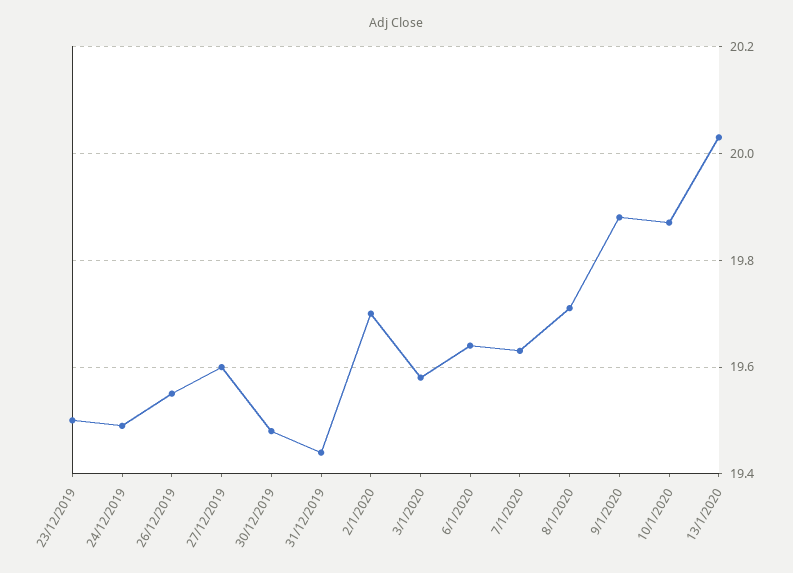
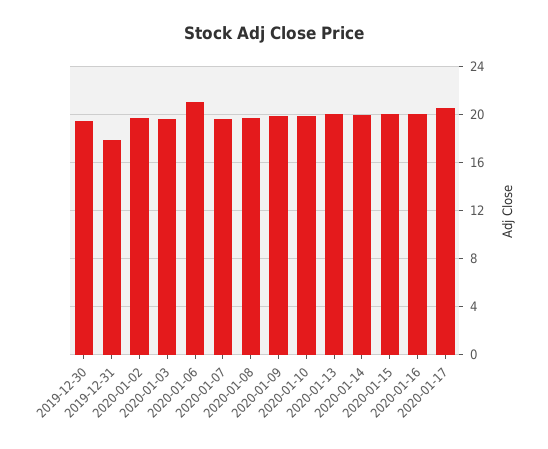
23/12/2019: 19.5 -> none
24/12/2019: 19.5 -> none
26/12/2019: 19.55 -> none
27/12/2019: 19.6 -> none
31/12/2019: 19.45 -> 18
6/1/2020: 19.65 -> 21
2020-01-14: none -> 20
2020-01-15: none -> 20
2020-01-16: none -> 20
2020-01-17: none -> 20.5

